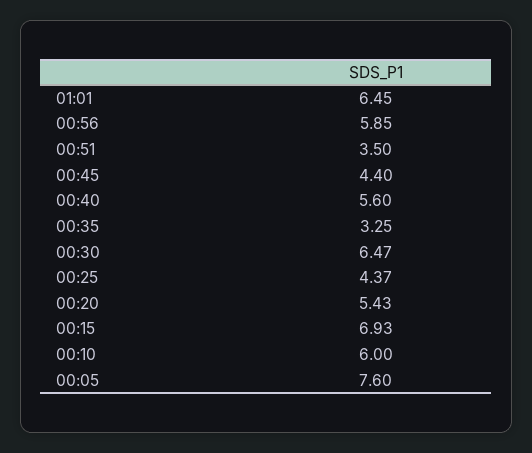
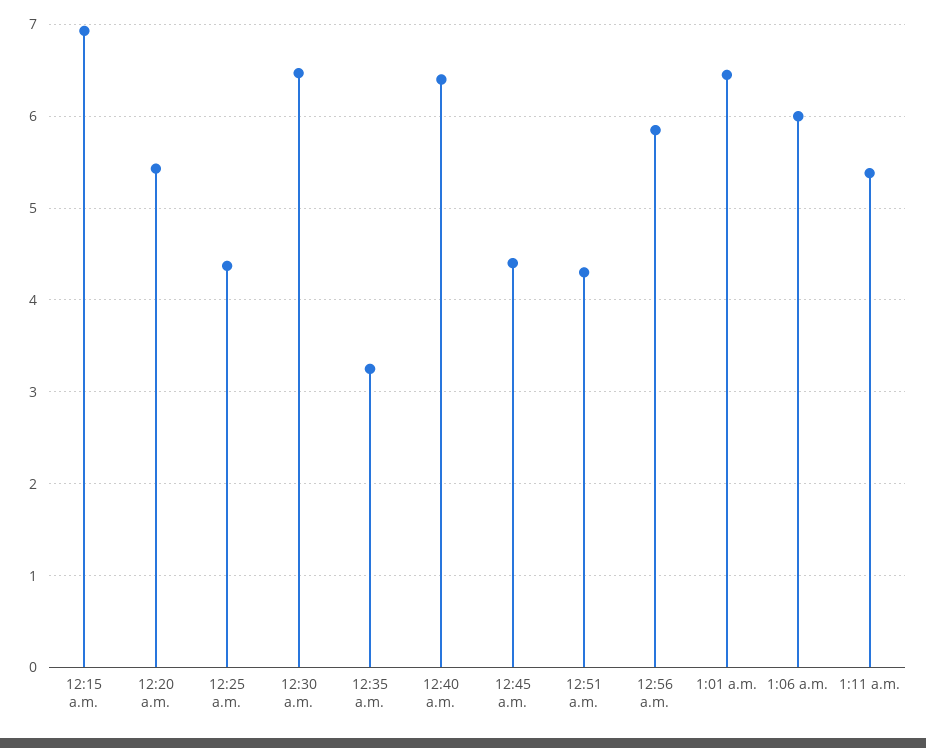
00:51: 3.5 -> 4.3
00:40: 5.6 -> 6.4
00:10: 6 -> none
00:05: 7.6 -> none
1:06 a.m.: none -> 6
1:11 a.m.: none -> 5.4

